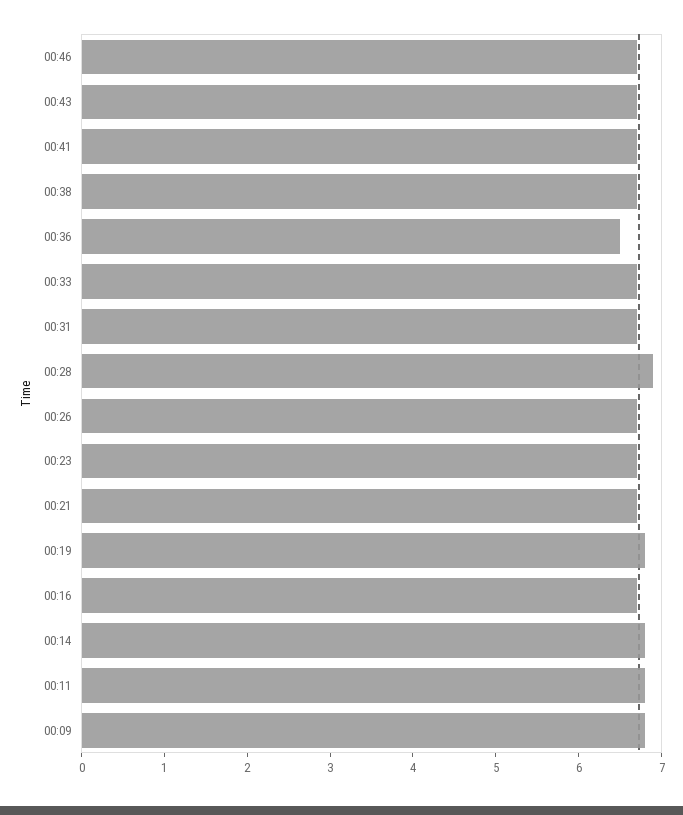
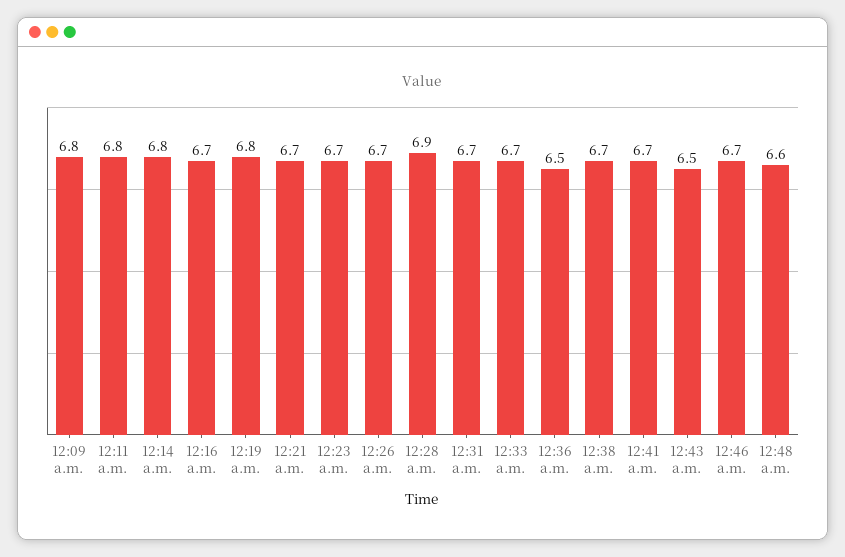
00:43: 6.7 -> 6.5
12:48 a.m.: none -> 6.6

